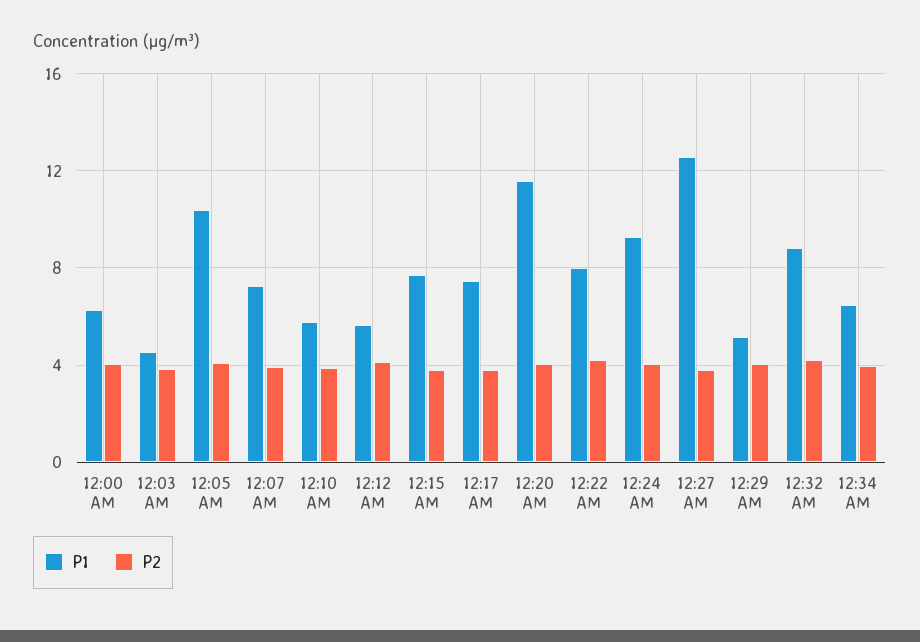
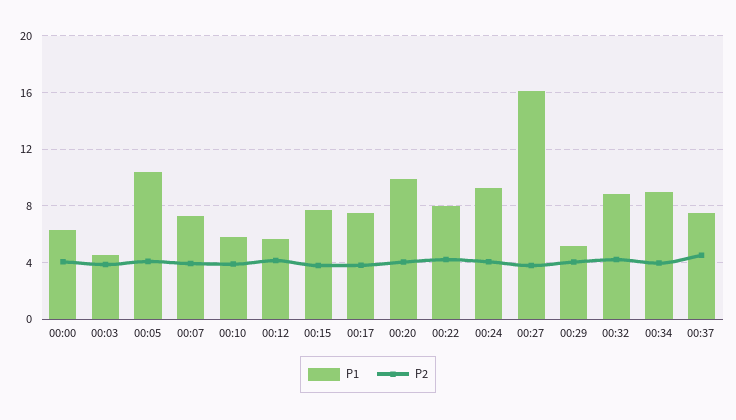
P1, 12:20 AM: 11.5 -> 10
P1, 12:27 AM: 12.5 -> 16
P1, 12:34 AM: 6.5 -> 9
P1, 00:37: none -> 7.5
P2, 00:37: none -> 4.5

